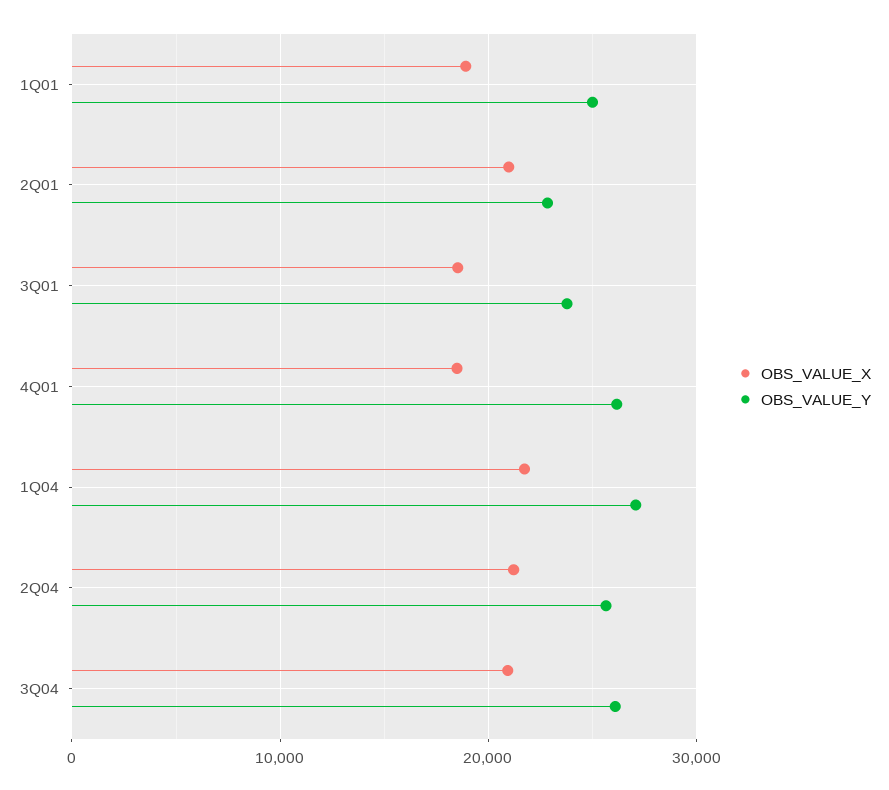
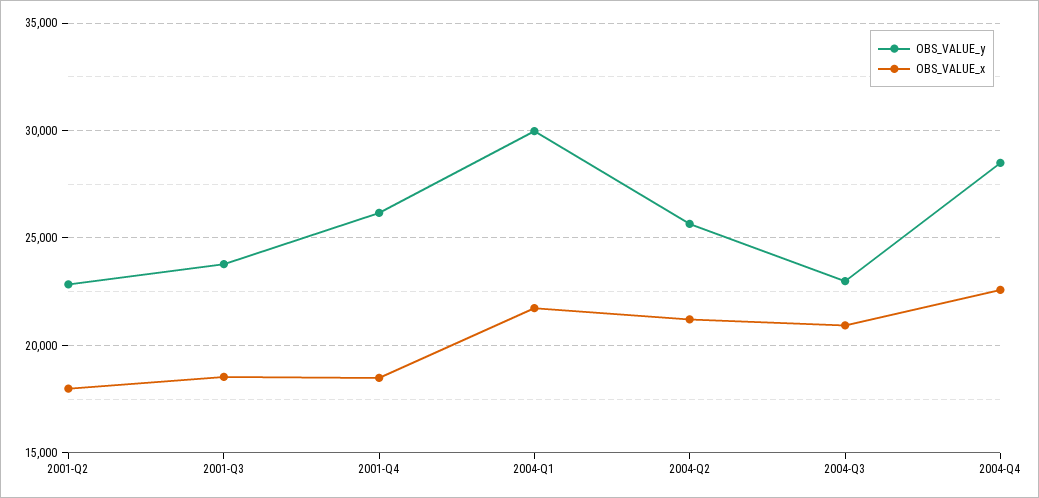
OBS_VALUE_X, 1Q01: 19000 -> none
OBS_VALUE_Y, 1Q01: 25000 -> none
OBS_VALUE_X, 2Q01: 21000 -> 18000
OBS_VALUE_Y, 1Q04: 27000 -> 30000
OBS_VALUE_Y, 3Q04: 26000 -> 23000
OBS_VALUE_Y, 2004-Q4: none -> 28500
OBS_VALUE_X, 2004-Q4: none -> 22500

